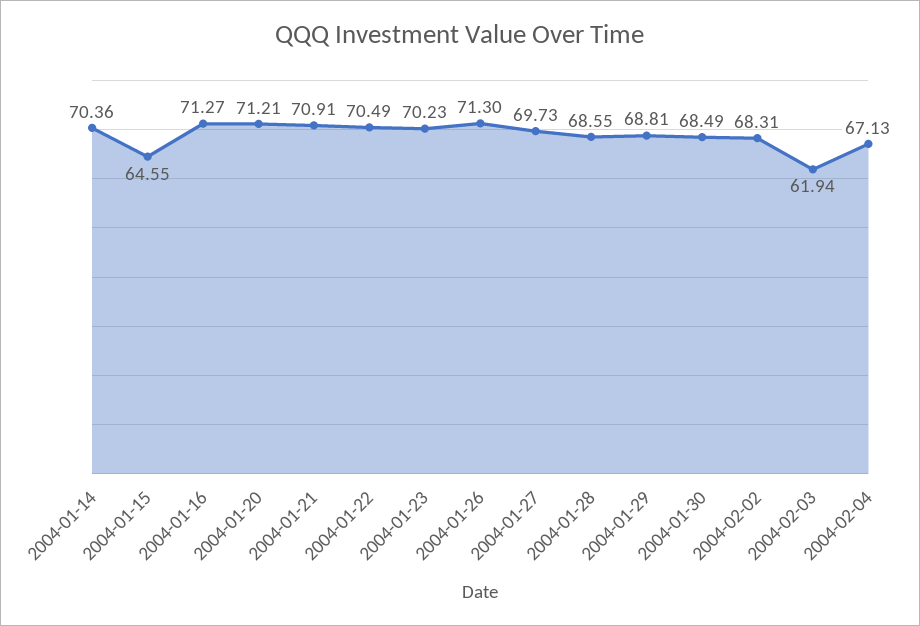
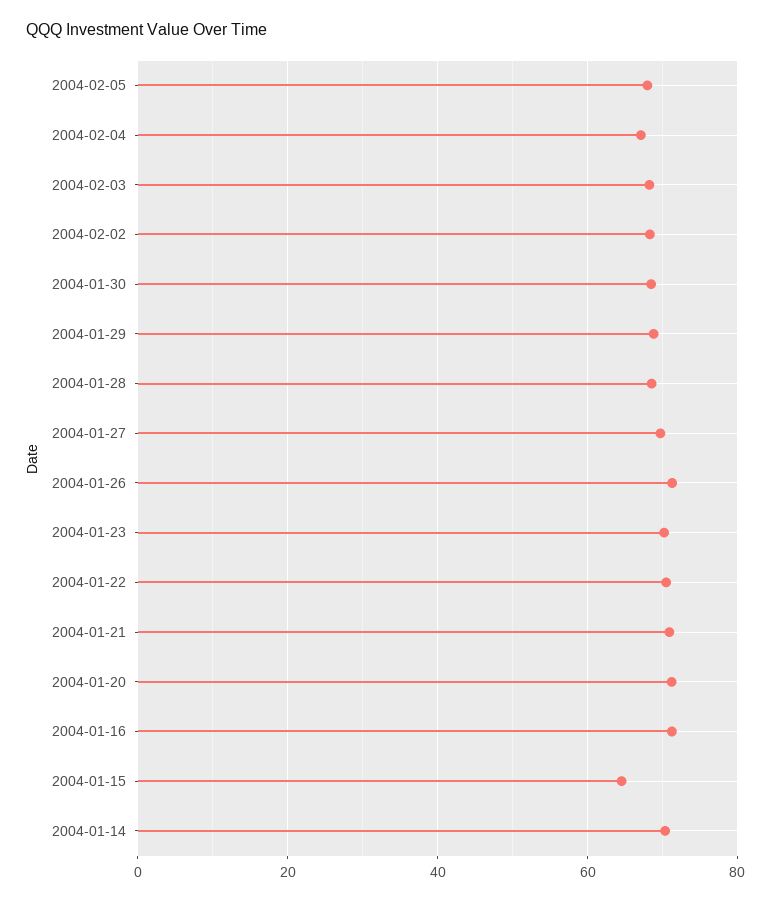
2004-02-03: 61.94 -> 68
2004-02-05: none -> 68

